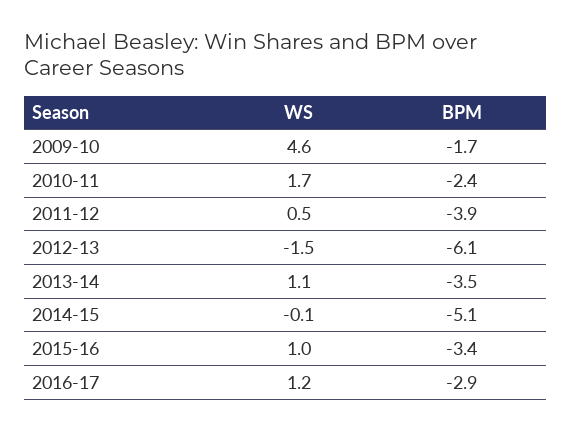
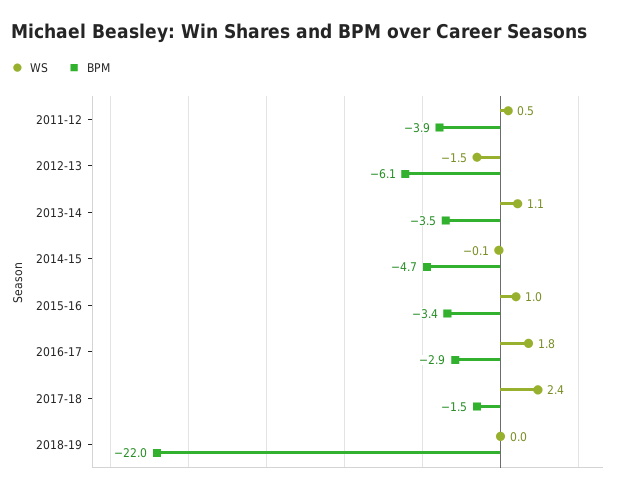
WS, 2009-10: 4.6 -> none
BPM, 2009-10: -1.7 -> none
WS, 2010-11: 1.7 -> none
BPM, 2010-11: -2.4 -> none
BPM, 2014-15: -5.1 -> -4.7
WS, 2016-17: 1.2 -> 1.8
WS, 2017-18: none -> 2.4
BPM, 2017-18: none -> -1.5
WS, 2018-19: none -> 0
BPM, 2018-19: none -> -22

